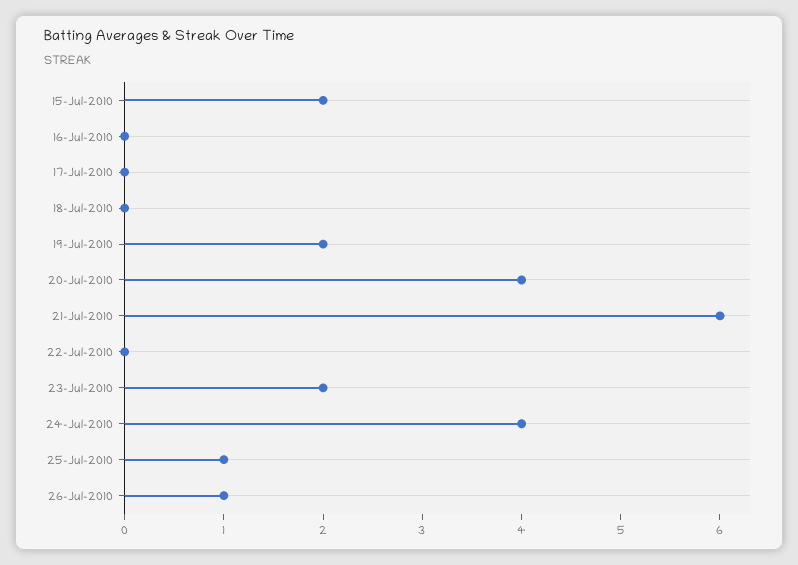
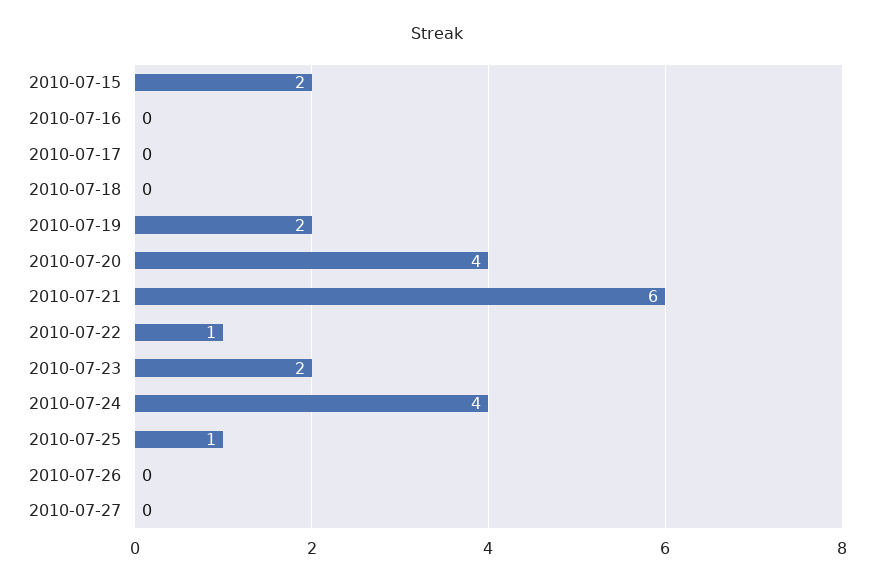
22-Jul-2010: 0 -> 1
26-Jul-2010: 1 -> 0
2010-07-27: none -> 0

